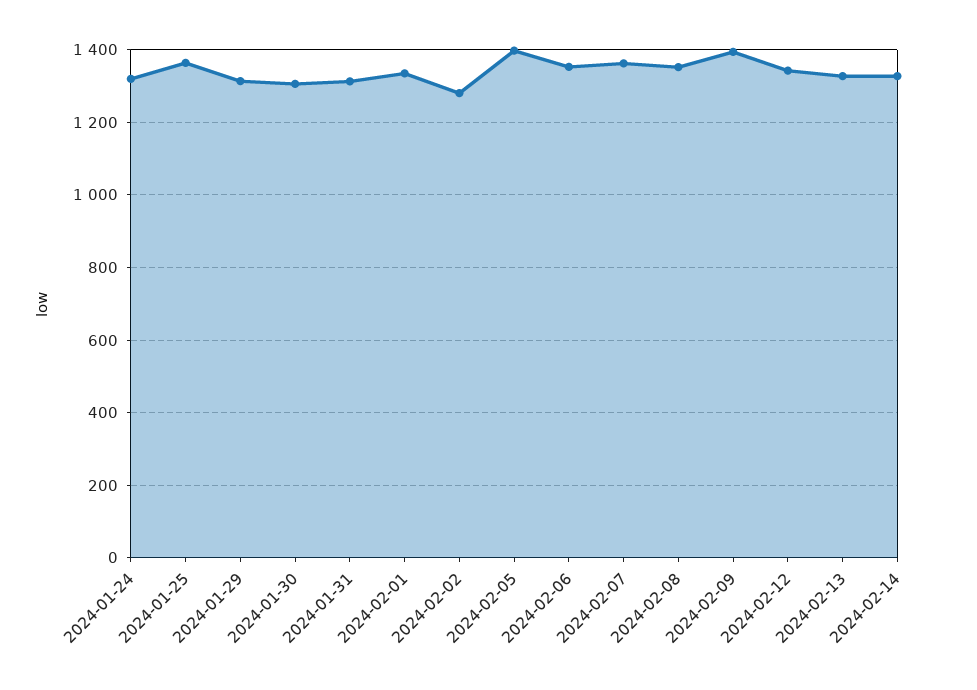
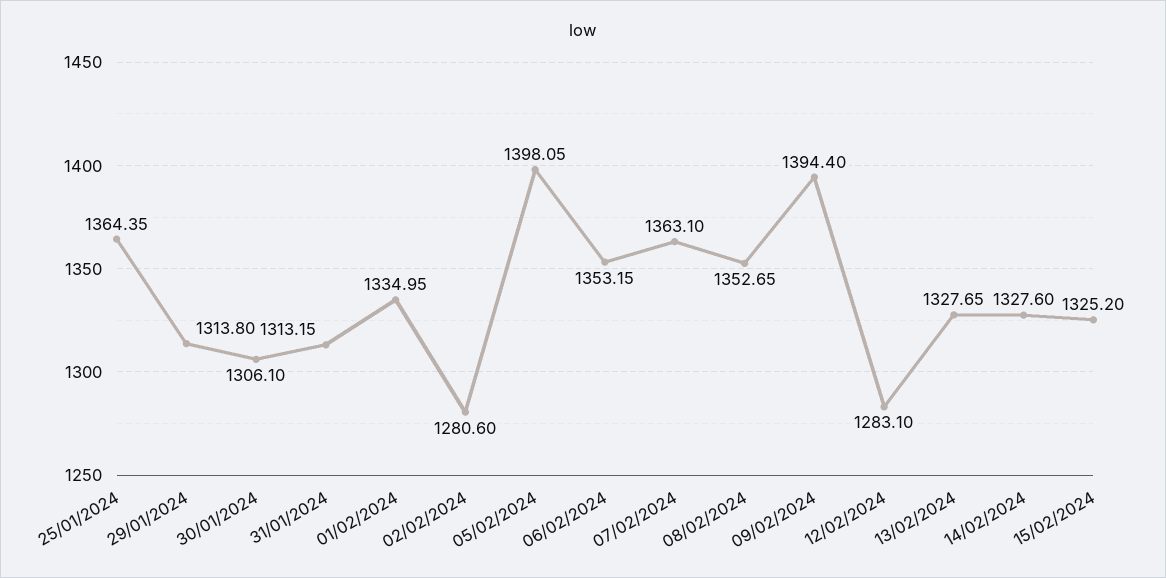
2024-01-24: 1320 -> none
2024-02-12: 1340 -> 1283.1
15/02/2024: none -> 1325.2

